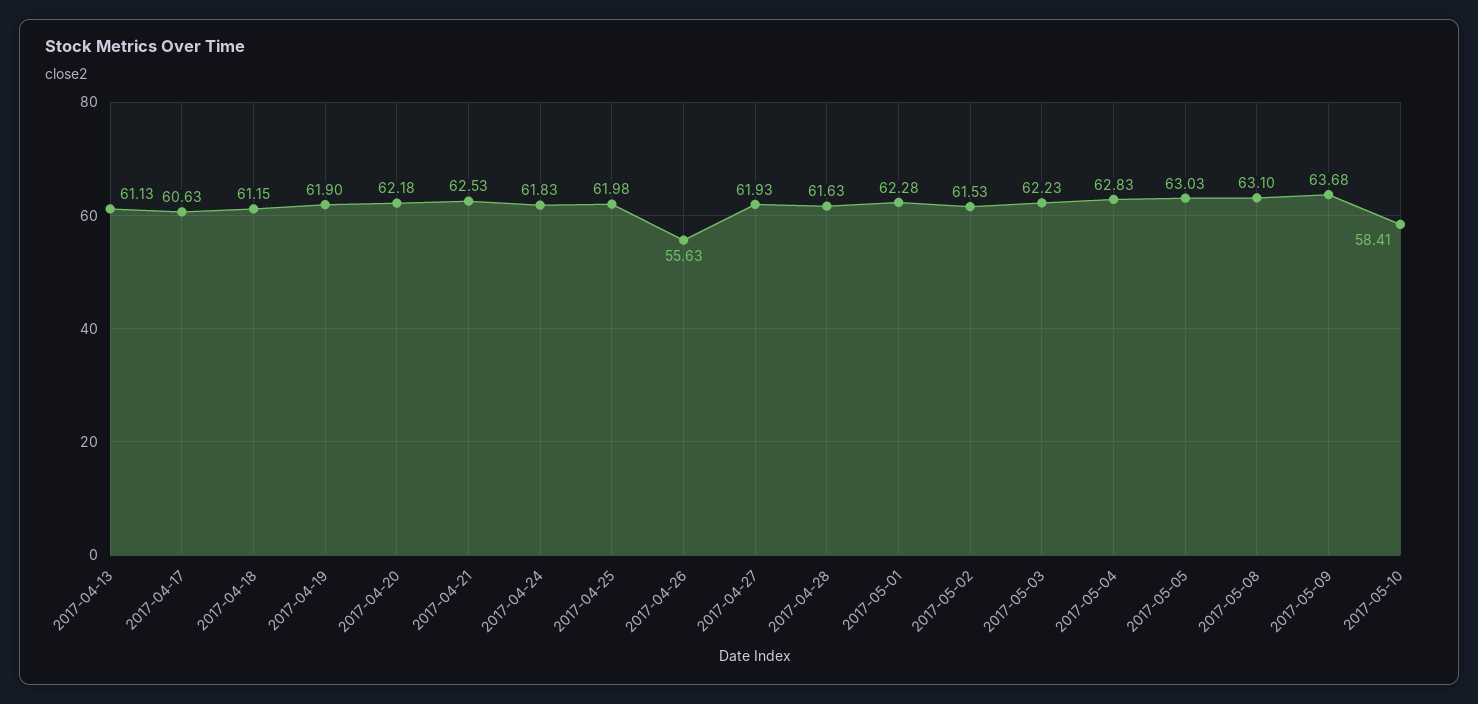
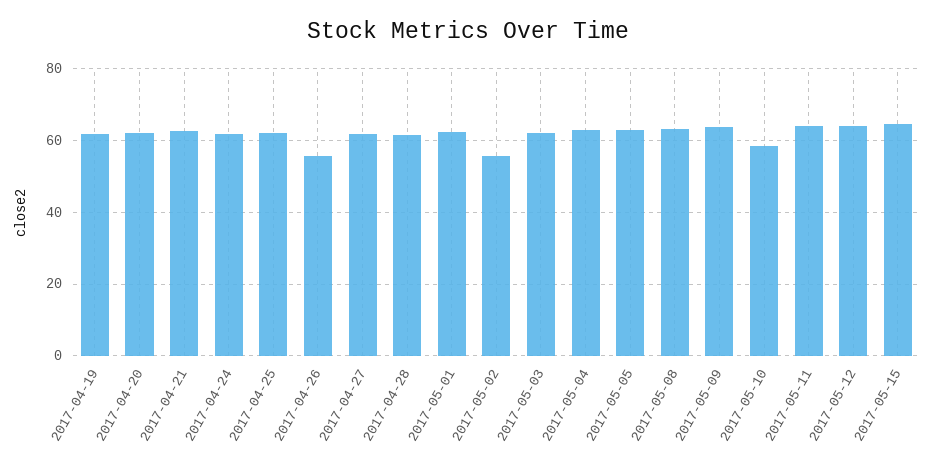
2017-04-13: 61.13 -> none
2017-04-17: 60.63 -> none
2017-04-18: 61.15 -> none
2017-05-02: 61.53 -> 56
2017-05-11: none -> 64
2017-05-12: none -> 64
2017-05-15: none -> 64

